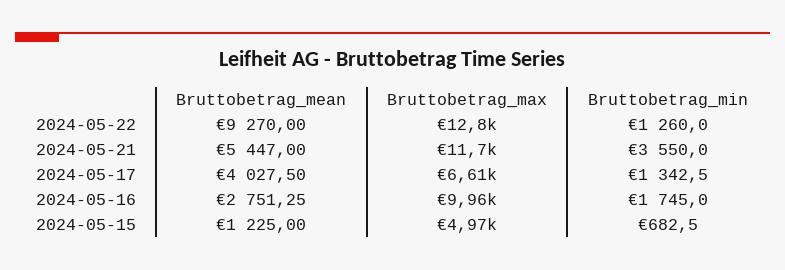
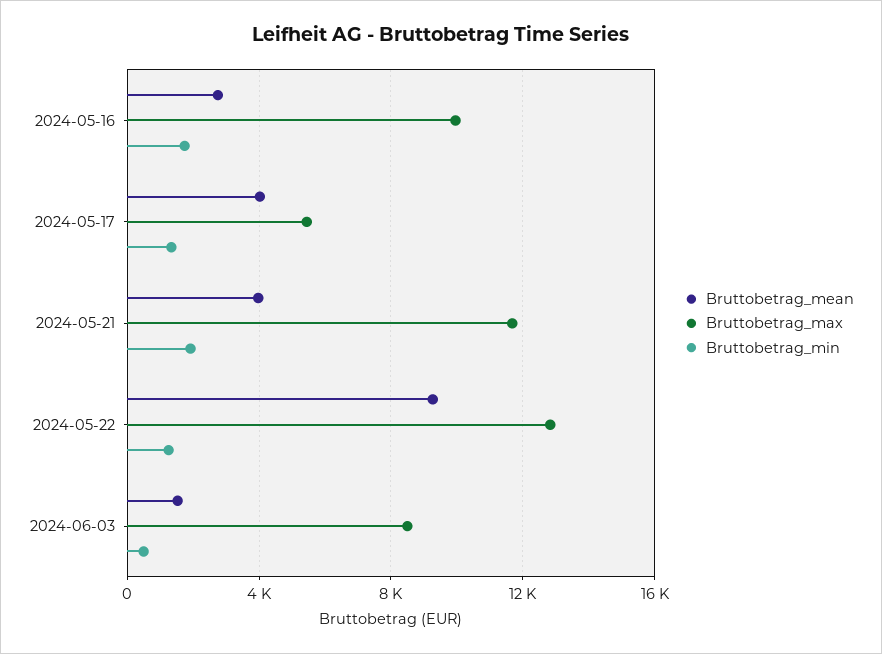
Bruttobetrag_mean, 2024-05-21: 5447 -> 4000
Bruttobetrag_min, 2024-05-21: 3550 -> 2000
Bruttobetrag_max, 2024-05-17: 6610 -> 5500
Bruttobetrag_mean, 2024-05-15: 1225 -> none
Bruttobetrag_max, 2024-05-15: 4970 -> none
Bruttobetrag_min, 2024-05-15: 682.5 -> none
Bruttobetrag_mean, 2024-06-03: none -> 1500
Bruttobetrag_max, 2024-06-03: none -> 8500
Bruttobetrag_min, 2024-06-03: none -> 500

